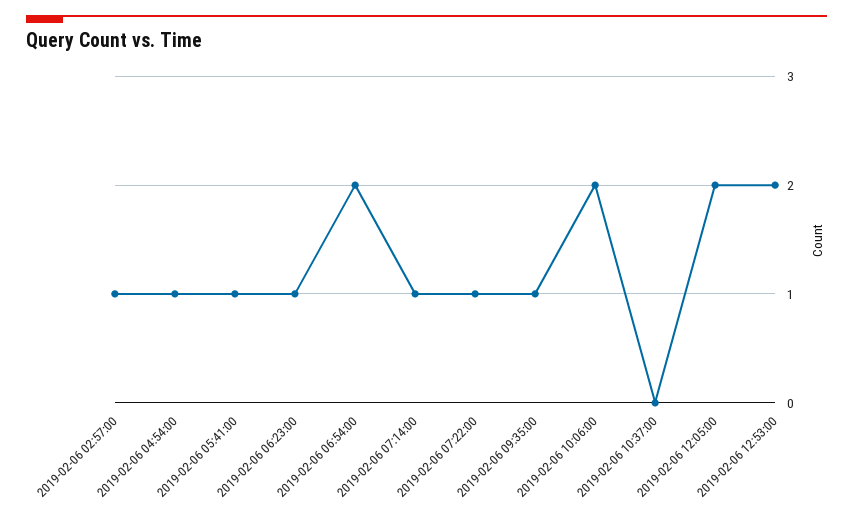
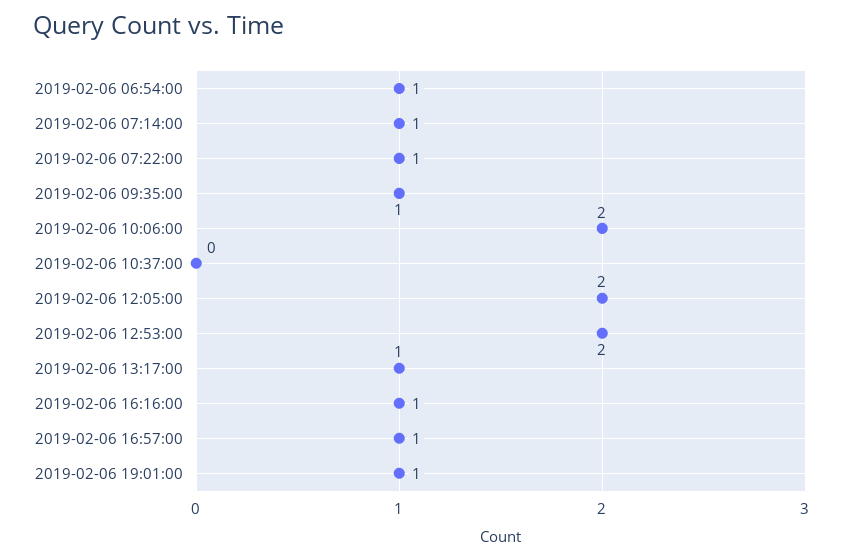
2019-02-06 02:57:00: 1 -> none
2019-02-06 04:54:00: 1 -> none
2019-02-06 05:41:00: 1 -> none
2019-02-06 06:23:00: 1 -> none
2019-02-06 06:54:00: 2 -> 1
2019-02-06 13:17:00: none -> 1
2019-02-06 16:16:00: none -> 1
2019-02-06 16:57:00: none -> 1
2019-02-06 19:01:00: none -> 1

